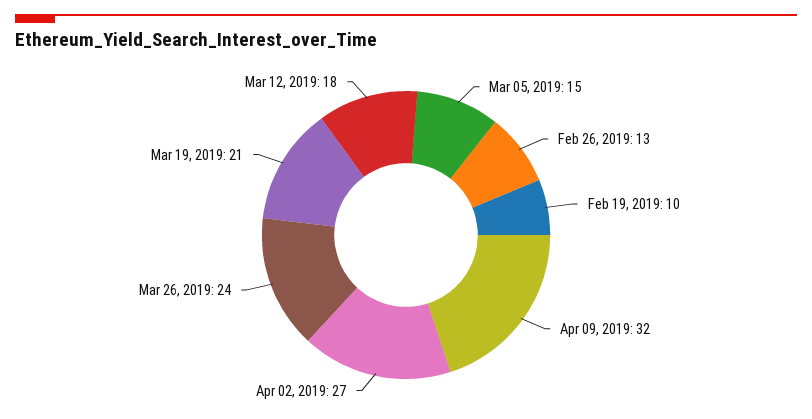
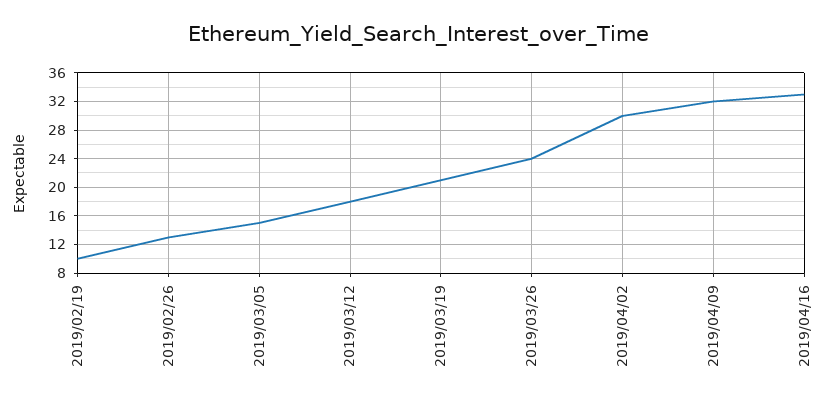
Apr 02, 2019: 27 -> 30
2019/04/16: none -> 33

